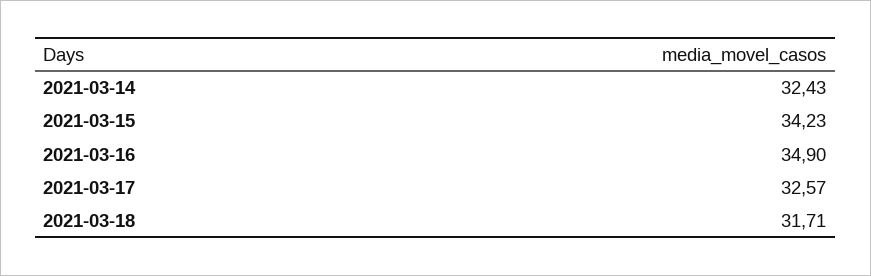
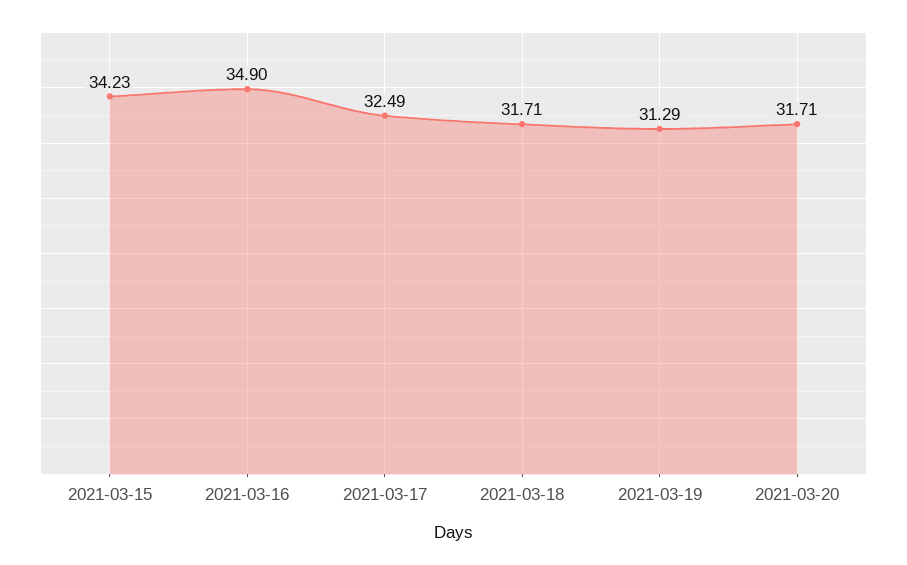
2021-03-14: 32.43 -> none
2021-03-17: 32.57 -> 32.49
2021-03-19: none -> 31.29
2021-03-20: none -> 31.71

